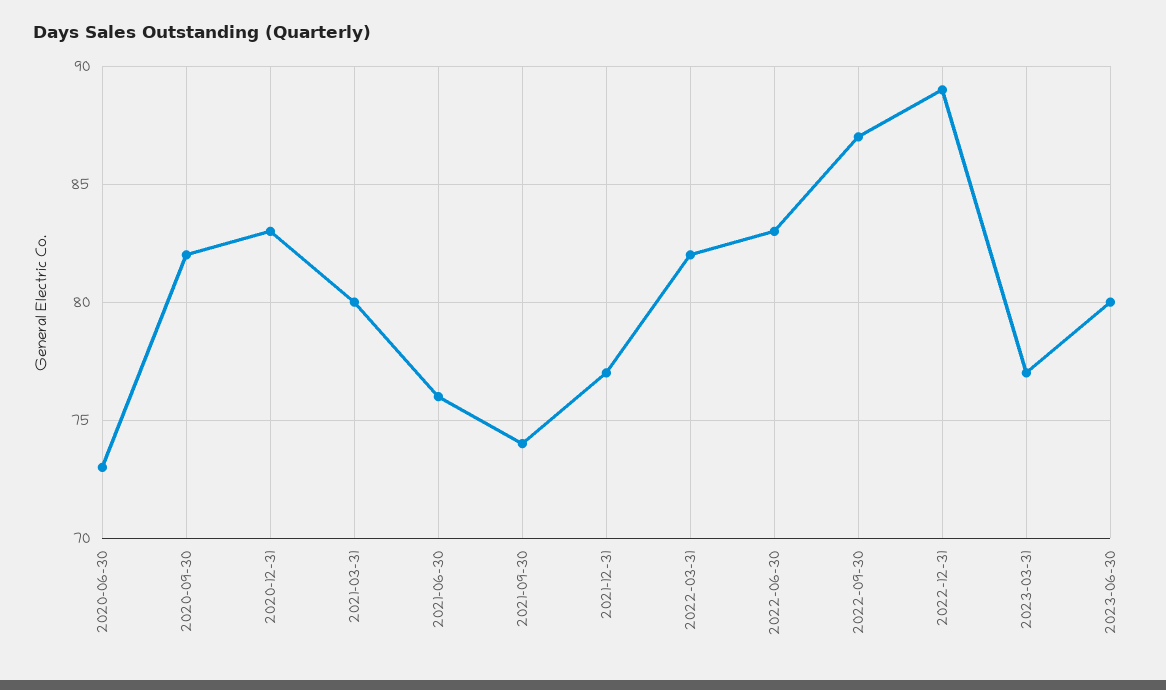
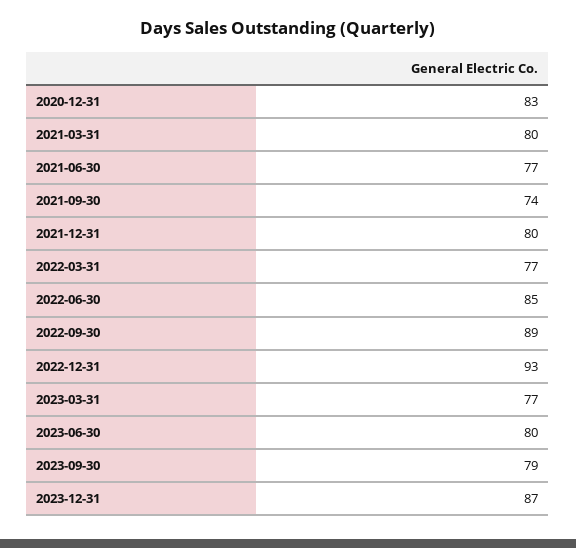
2020-06-30: 73 -> none
2020-09-30: 82 -> none
2021-06-30: 76 -> 77
2021-12-31: 77 -> 80
2022-03-31: 82 -> 77
2022-06-30: 83 -> 85
2022-09-30: 87 -> 89
2022-12-31: 89 -> 93
2023-09-30: none -> 79
2023-12-31: none -> 87

